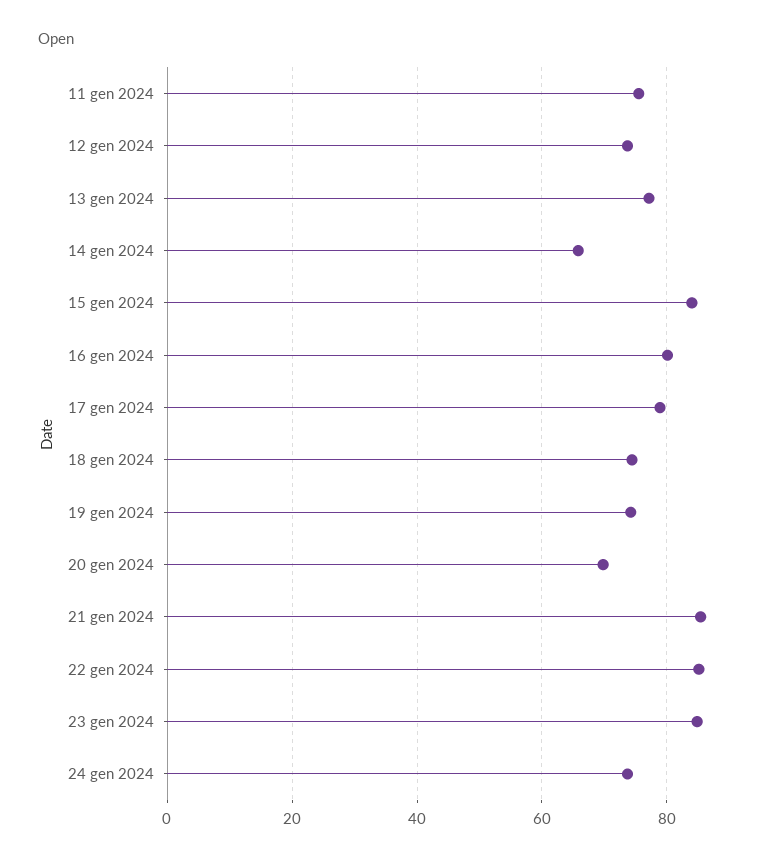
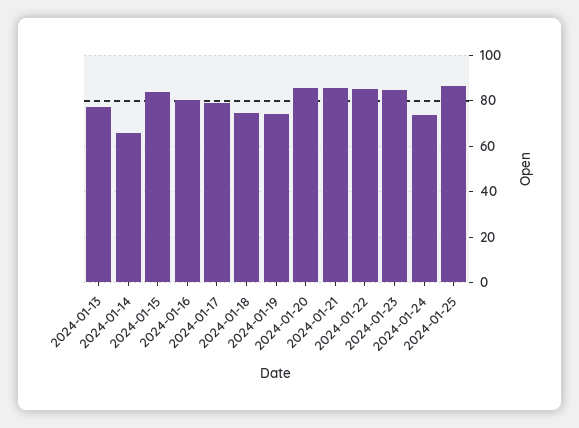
11 gen 2024: 76 -> none
12 gen 2024: 74 -> none
20 gen 2024: 70 -> 85
2024-01-25: none -> 85

